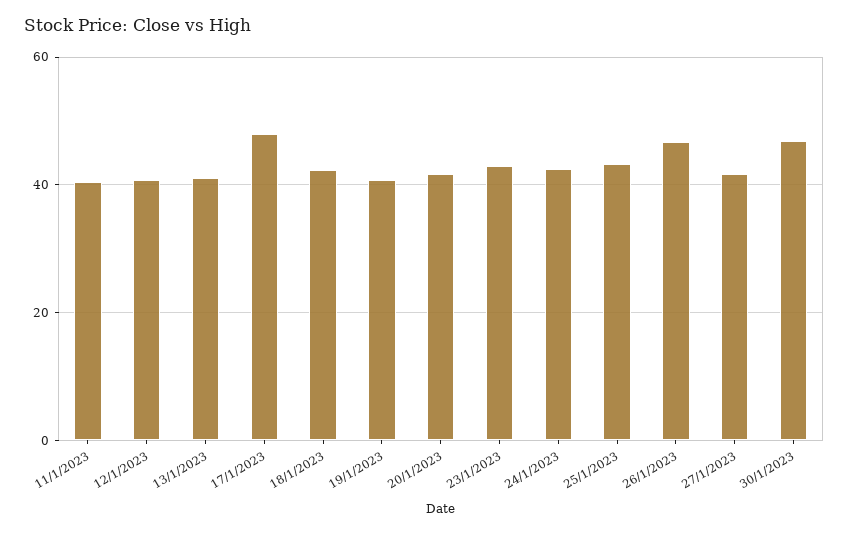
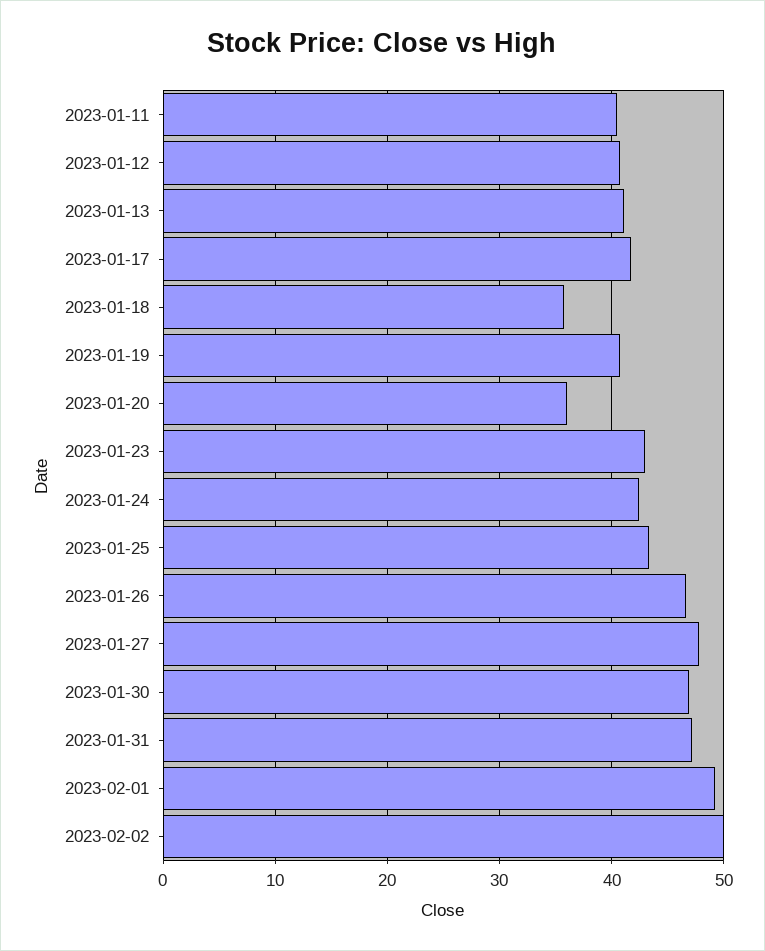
17/1/2023: 48 -> 42
18/1/2023: 42 -> 36
20/1/2023: 42 -> 36
27/1/2023: 42 -> 48
2023-01-31: none -> 47
2023-02-01: none -> 49
2023-02-02: none -> 50

